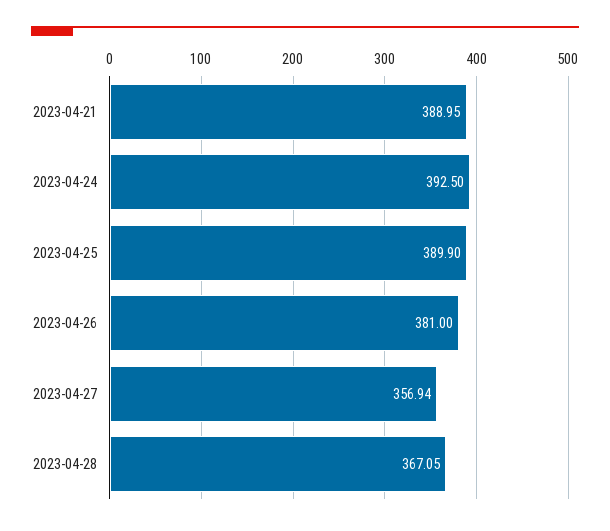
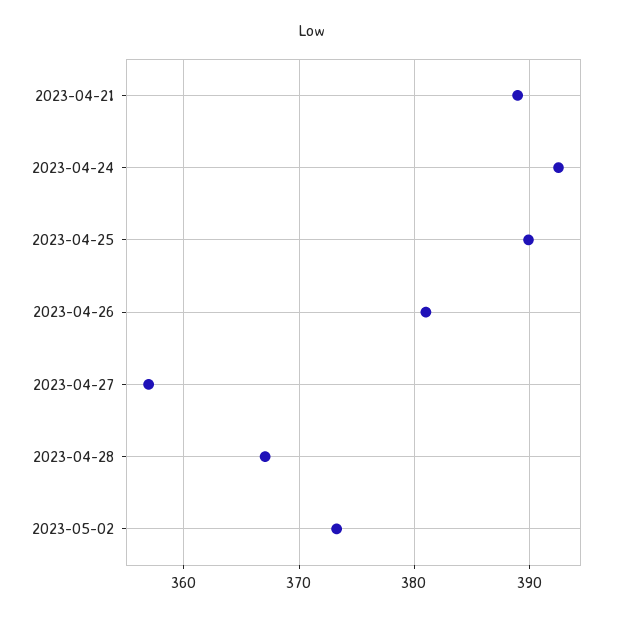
2023-05-02: none -> 373

